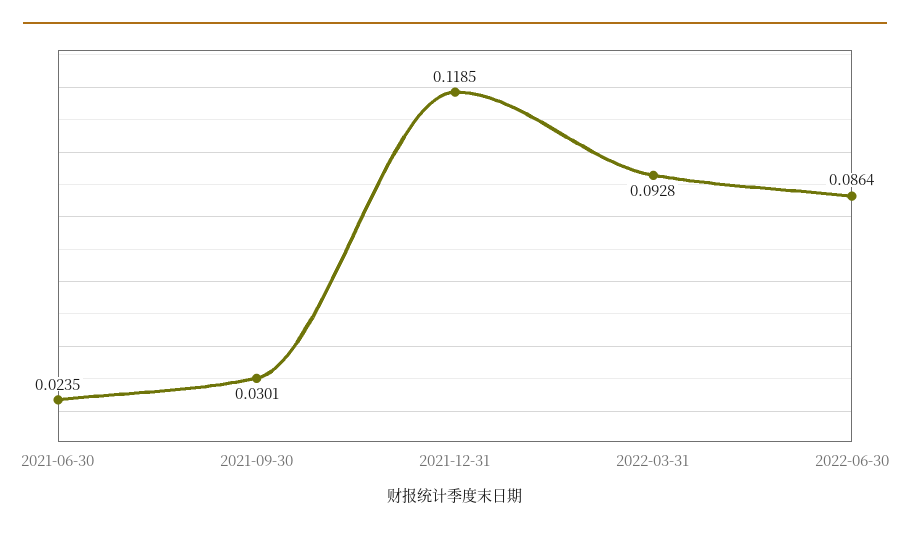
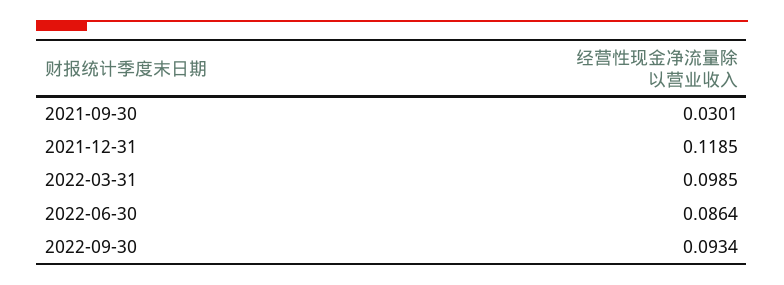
2021-06-30: 0.0235 -> none
2022-03-31: 0.0928 -> 0.0985
2022-09-30: none -> 0.0934

